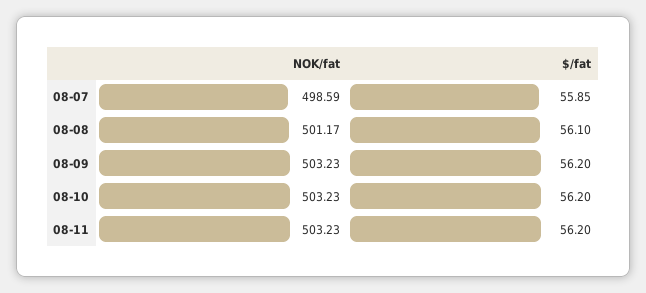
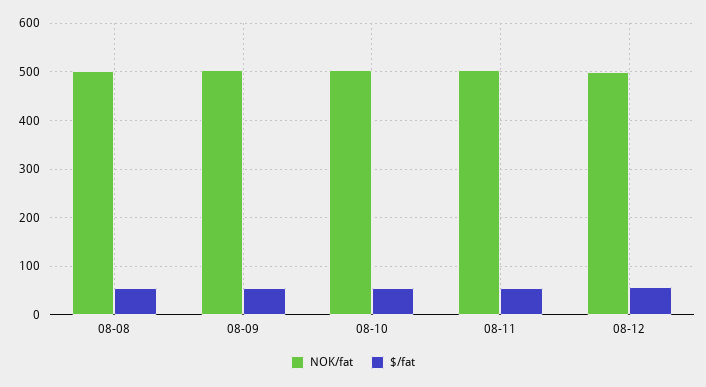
NOK/fat, 08-07: 498.59 -> none
$/fat, 08-07: 55.85 -> none
NOK/fat, 08-12: none -> 500
$/fat, 08-12: none -> 60

